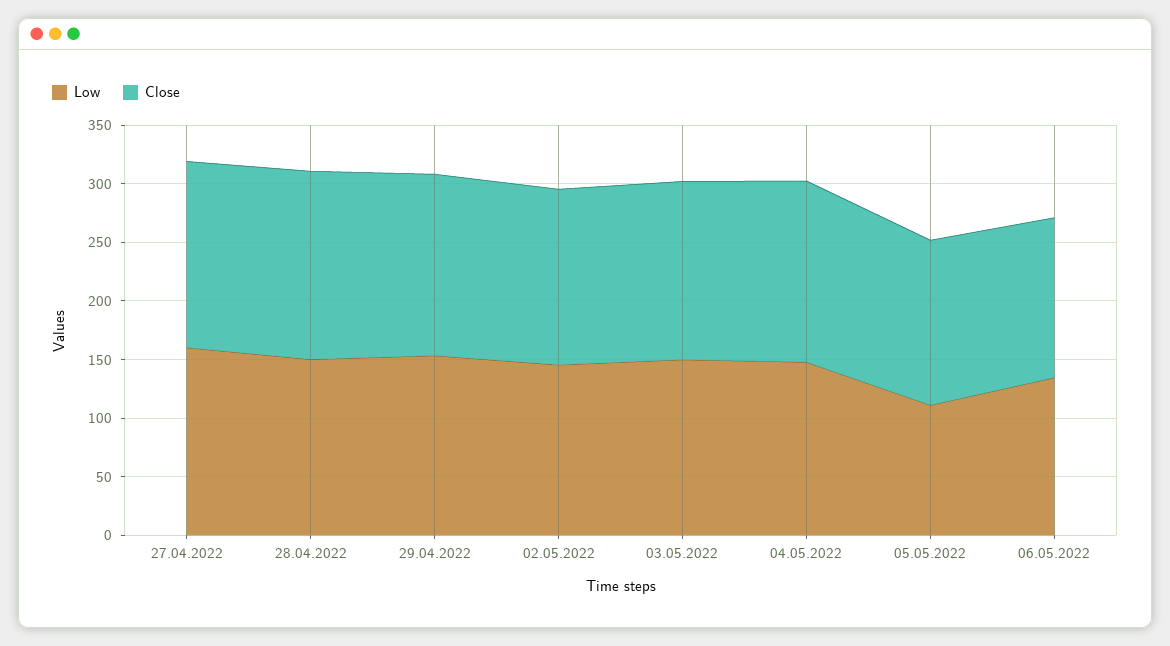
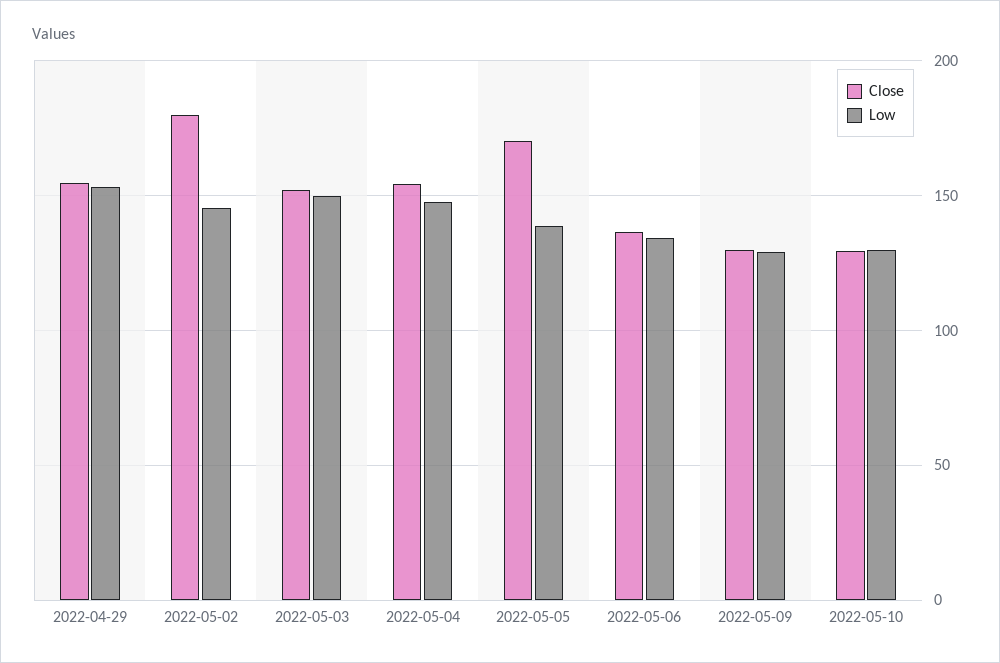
Low, 27.04.2022: 160 -> none
Close, 27.04.2022: 160 -> none
Low, 28.04.2022: 150 -> none
Close, 28.04.2022: 160 -> none
Close, 02.05.2022: 150 -> 180
Low, 05.05.2022: 110 -> 140
Close, 05.05.2022: 140 -> 170
Close, 2022-05-09: none -> 130
Low, 2022-05-09: none -> 130
Close, 2022-05-10: none -> 130
Low, 2022-05-10: none -> 130

